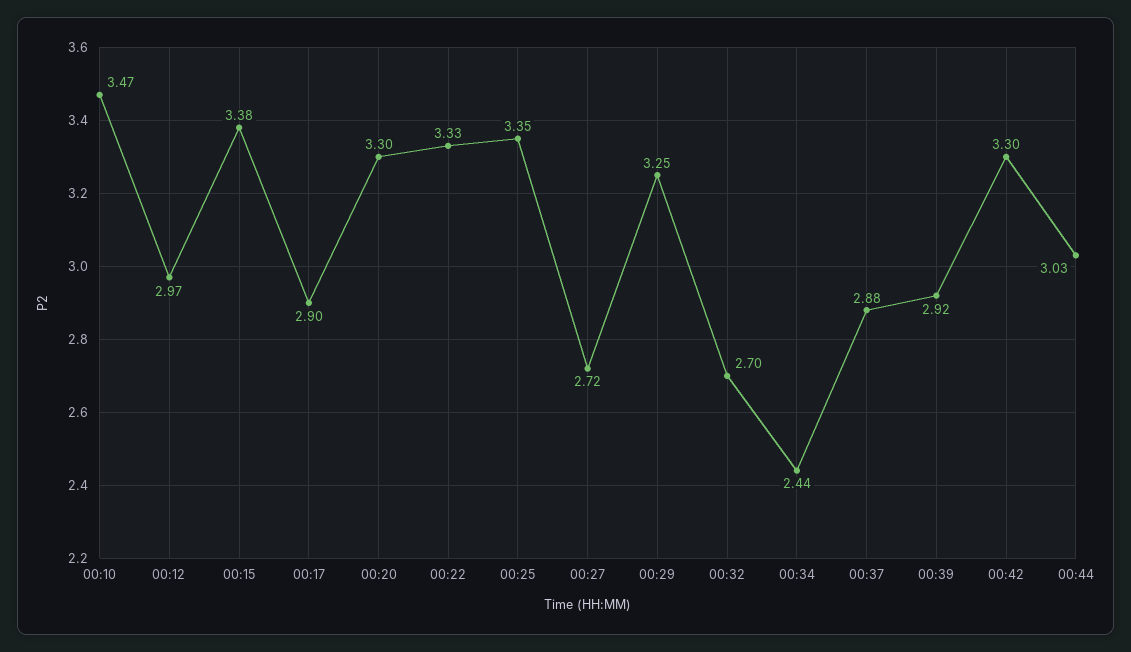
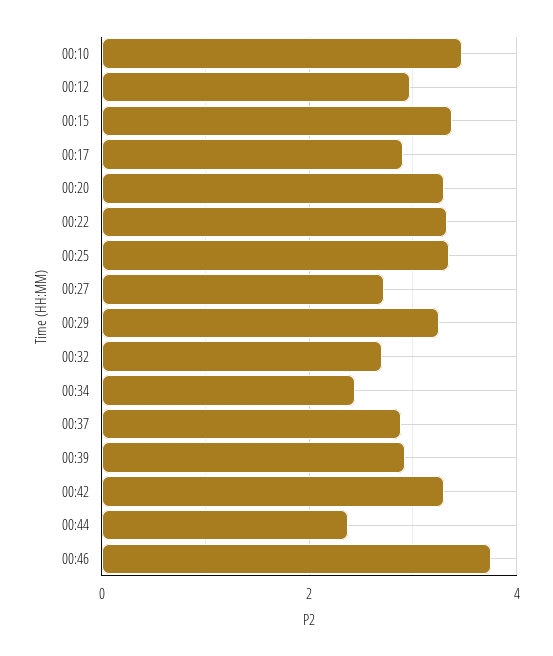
00:44: 3.03 -> 2.4
00:46: none -> 3.8

